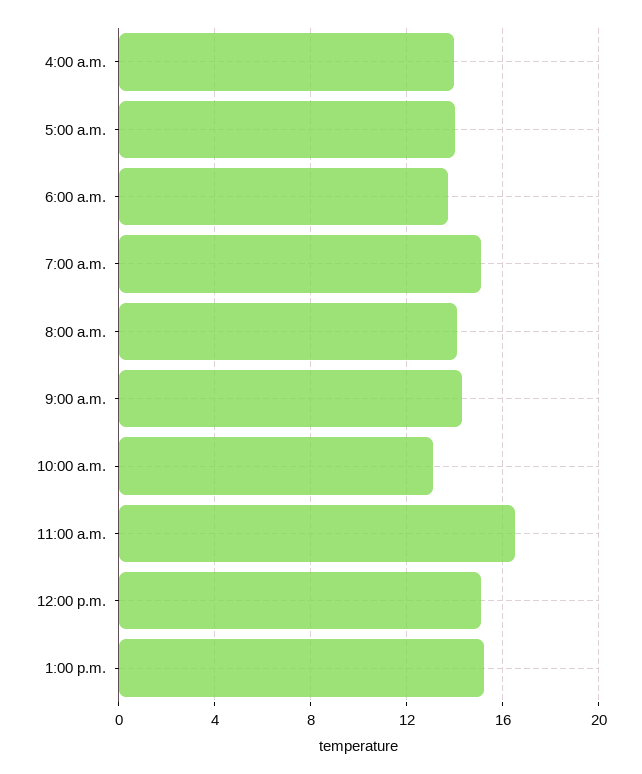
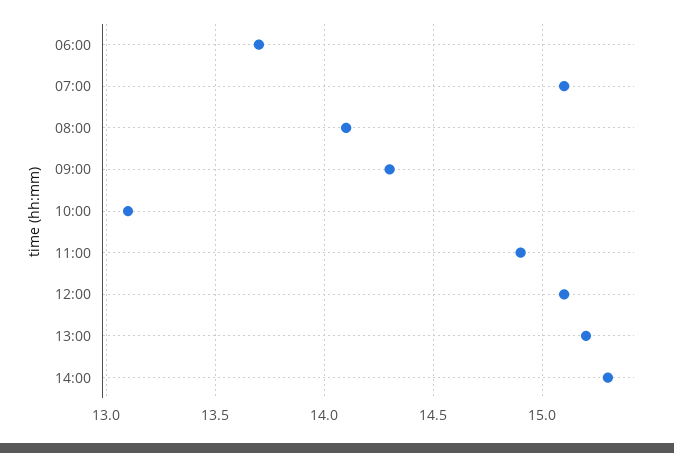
4:00 a.m.: 14 -> none
5:00 a.m.: 14 -> none
11:00 a.m.: 16.5 -> 14.9
14:00: none -> 15.3

